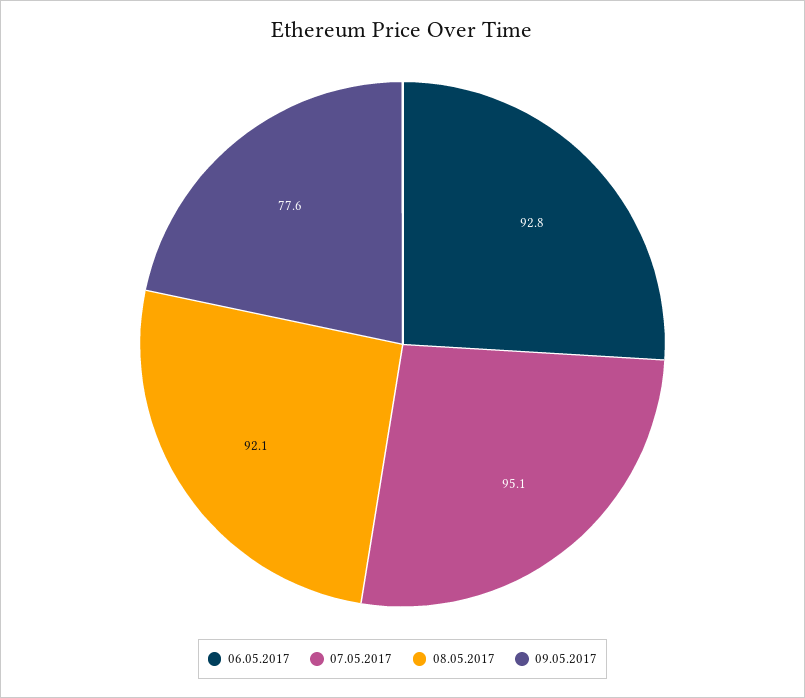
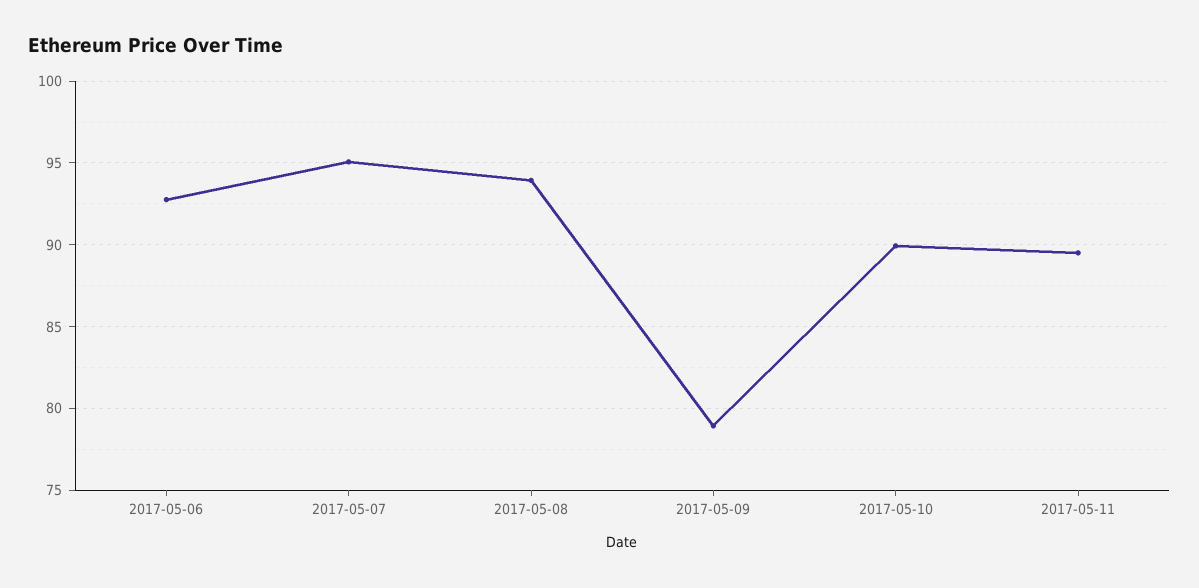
08.05.2017: 92.1 -> 94
09.05.2017: 77.6 -> 79
2017-05-10: none -> 90
2017-05-11: none -> 89.5

